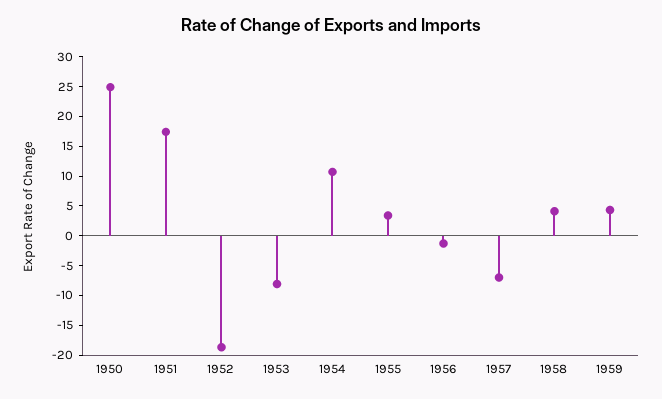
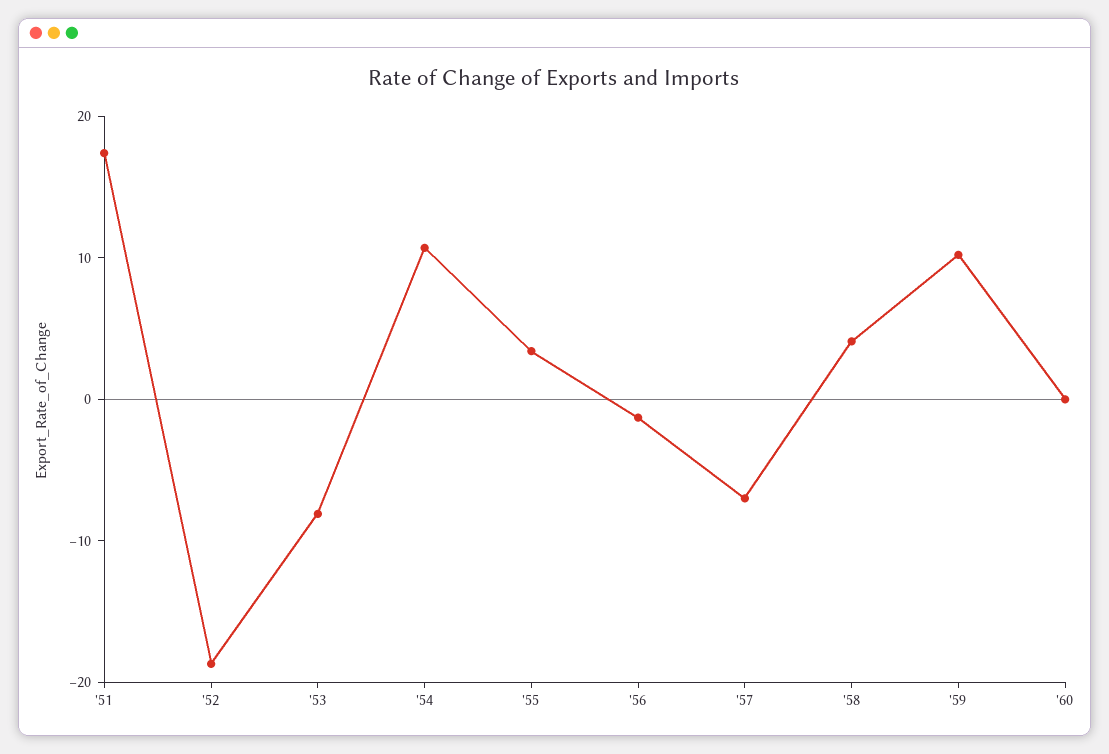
1950: 25 -> none
1959: 5 -> 10
'60: none -> 0

